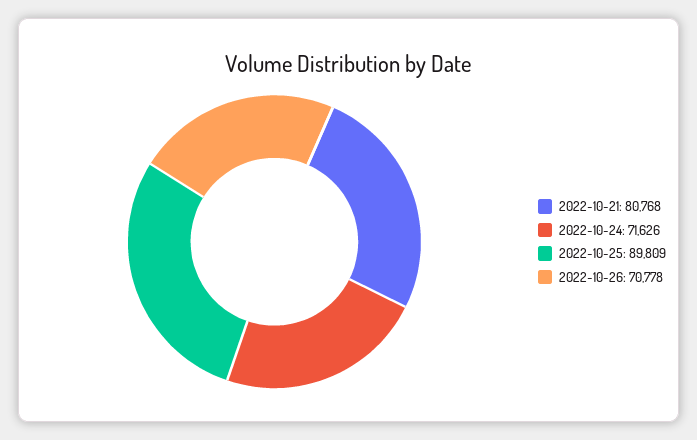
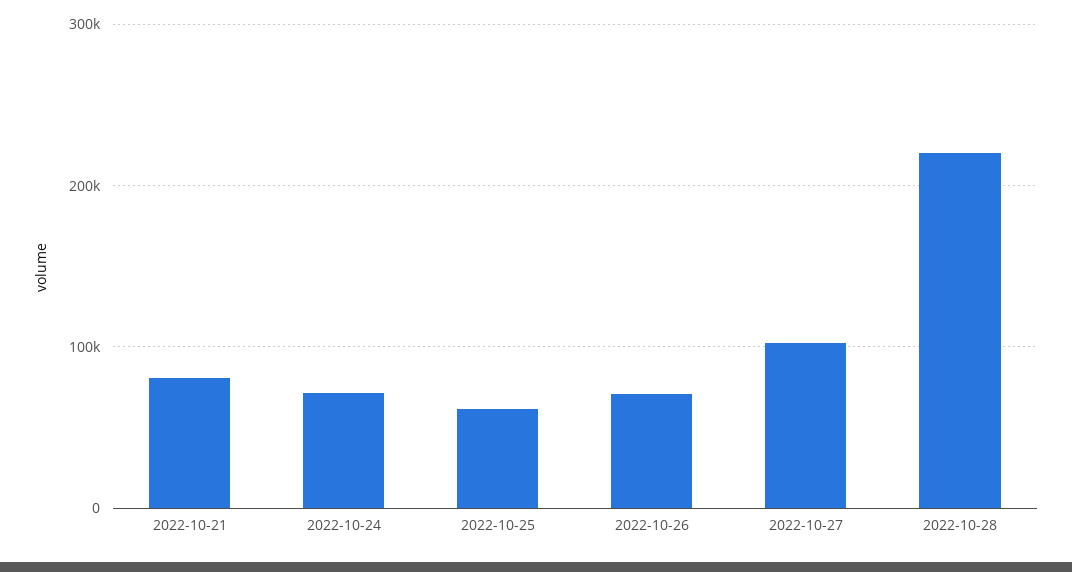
2022-10-25: 89809 -> 60000
2022-10-27: none -> 100000
2022-10-28: none -> 220000

